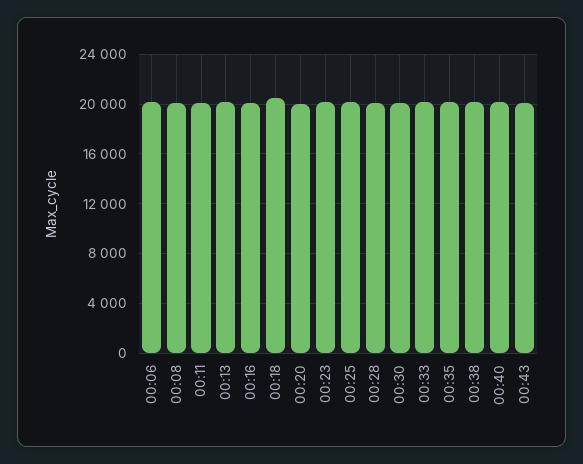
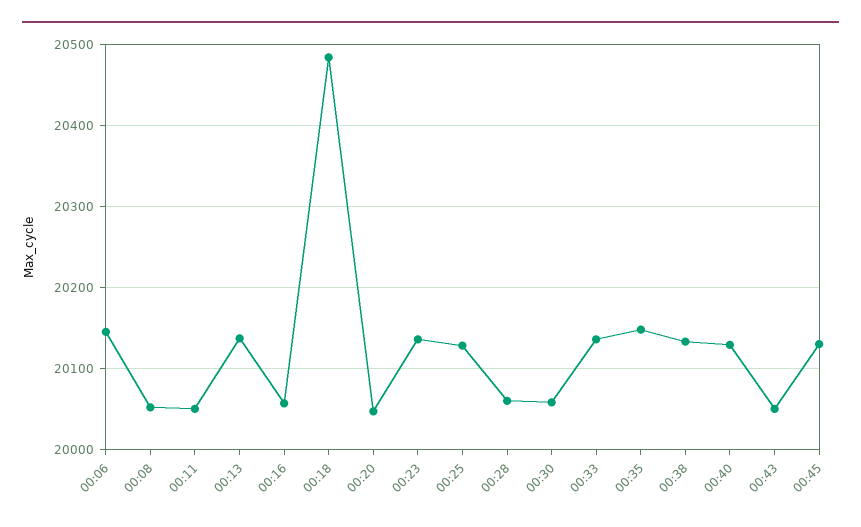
00:45: none -> 20130

